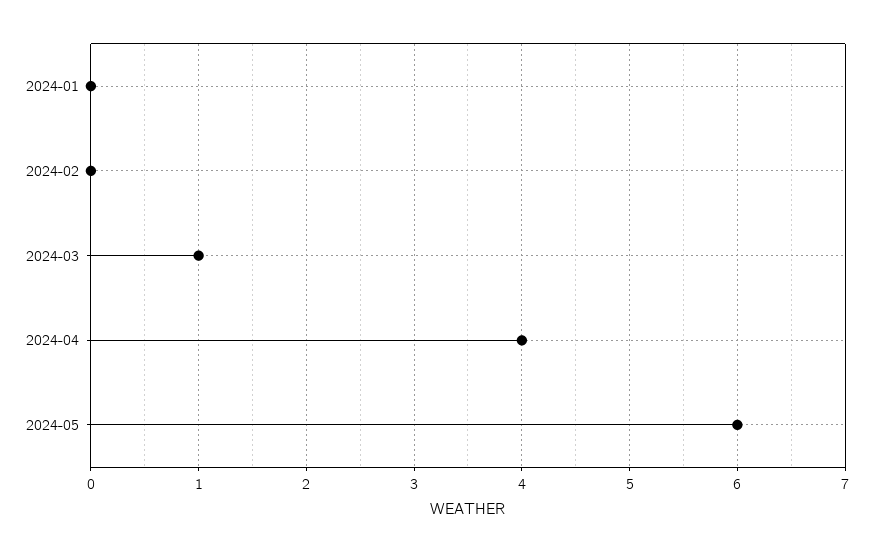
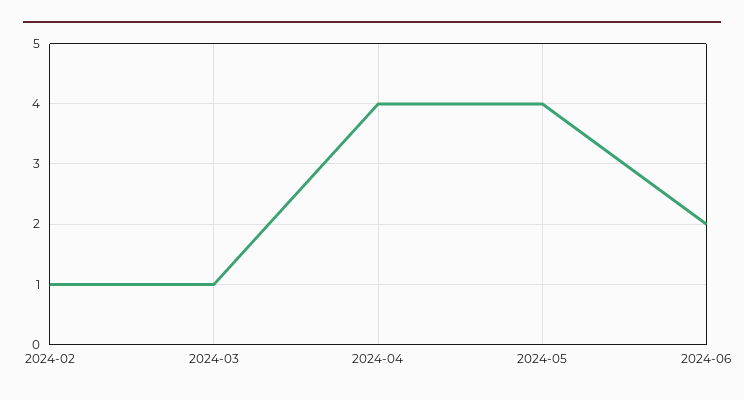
2024-01: 0 -> none
2024-02: 0 -> 1
2024-05: 6 -> 4
2024-06: none -> 2

